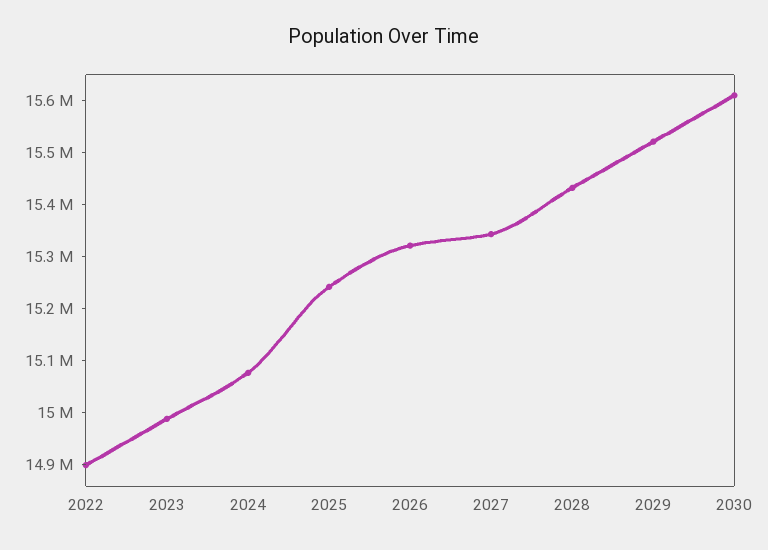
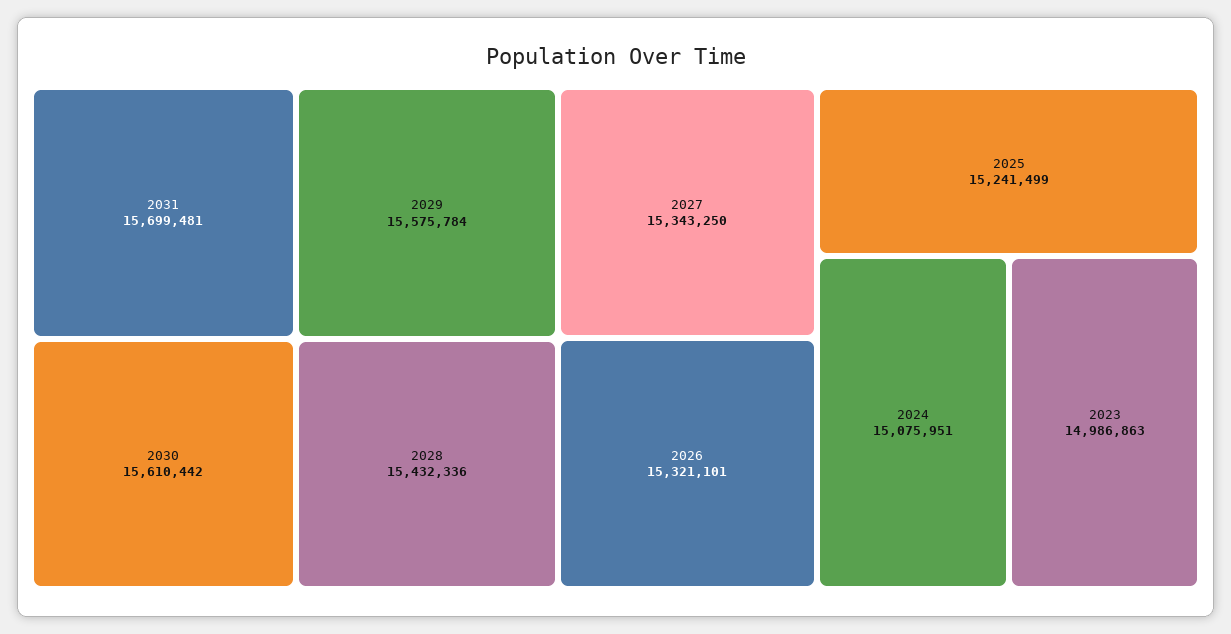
2022: 14900000 -> none
2029: 15520000 -> 15575784
2031: none -> 15699481

